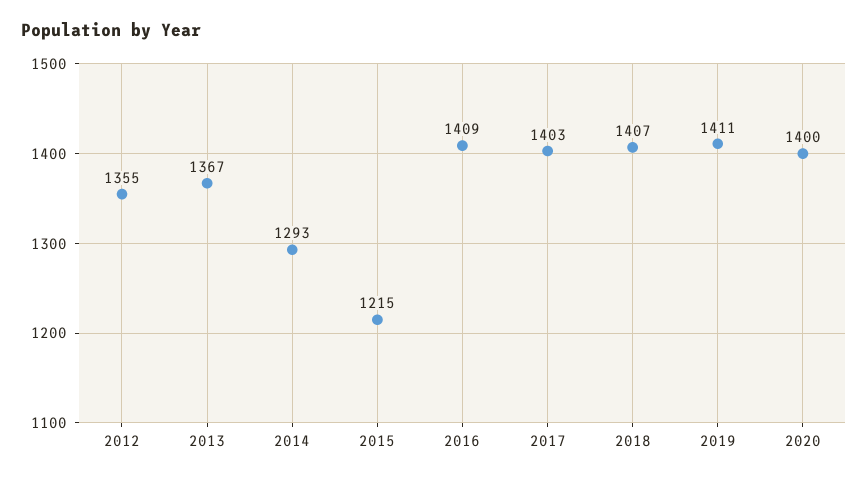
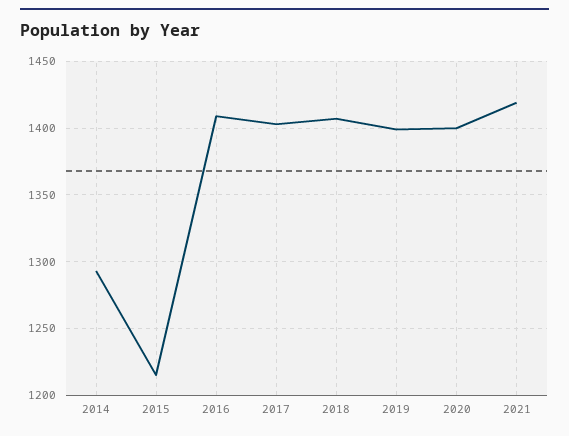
2012: 1355 -> none
2013: 1367 -> none
2019: 1411 -> 1400
2021: none -> 1420

